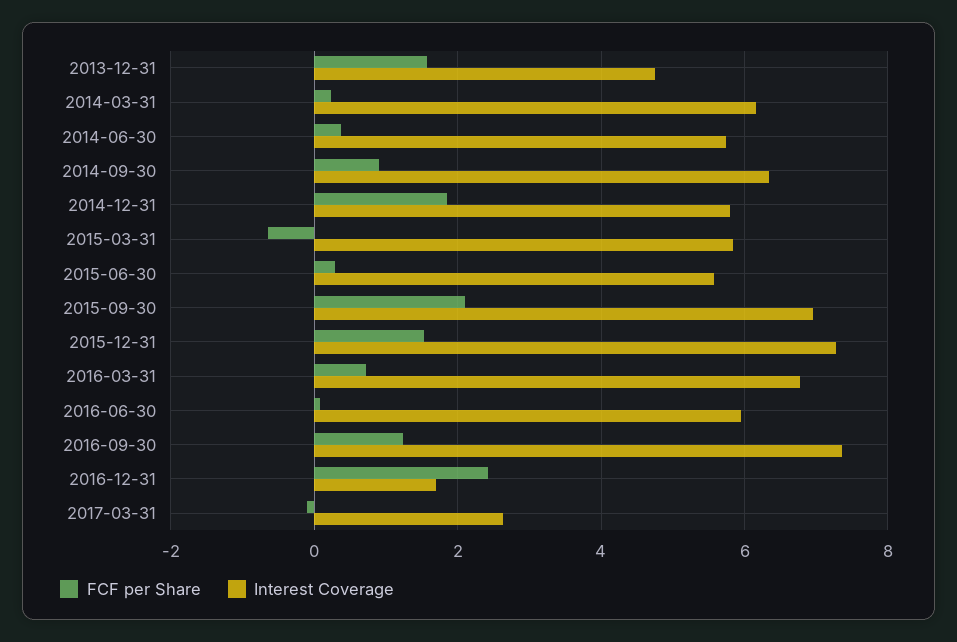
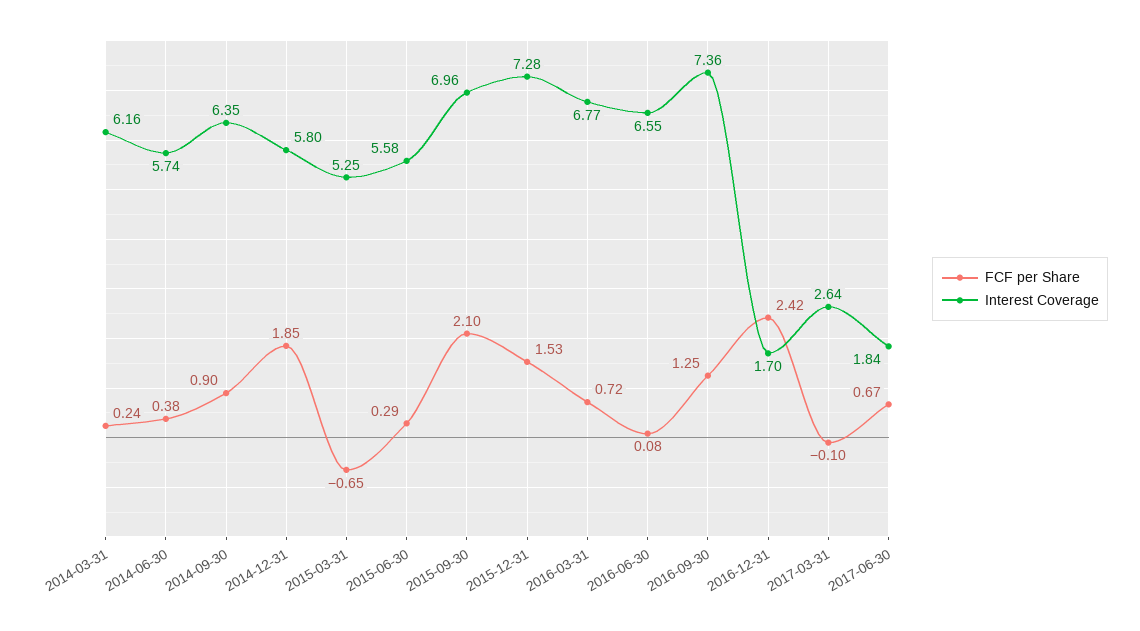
FCF per Share, 2013-12-31: 1.6 -> none
Interest Coverage, 2013-12-31: 4.8 -> none
Interest Coverage, 2015-03-31: 5.8 -> 5.25
Interest Coverage, 2016-06-30: 6 -> 6.55
FCF per Share, 2017-06-30: none -> 0.67
Interest Coverage, 2017-06-30: none -> 1.84

